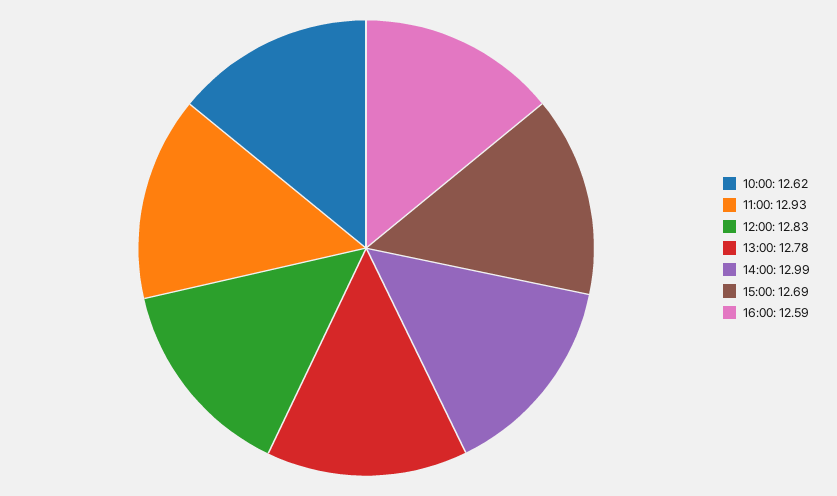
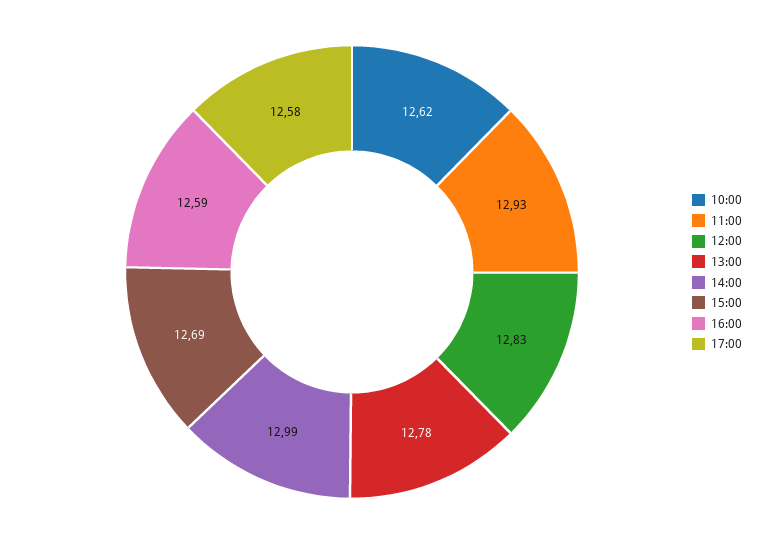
17:00: none -> 12.58

